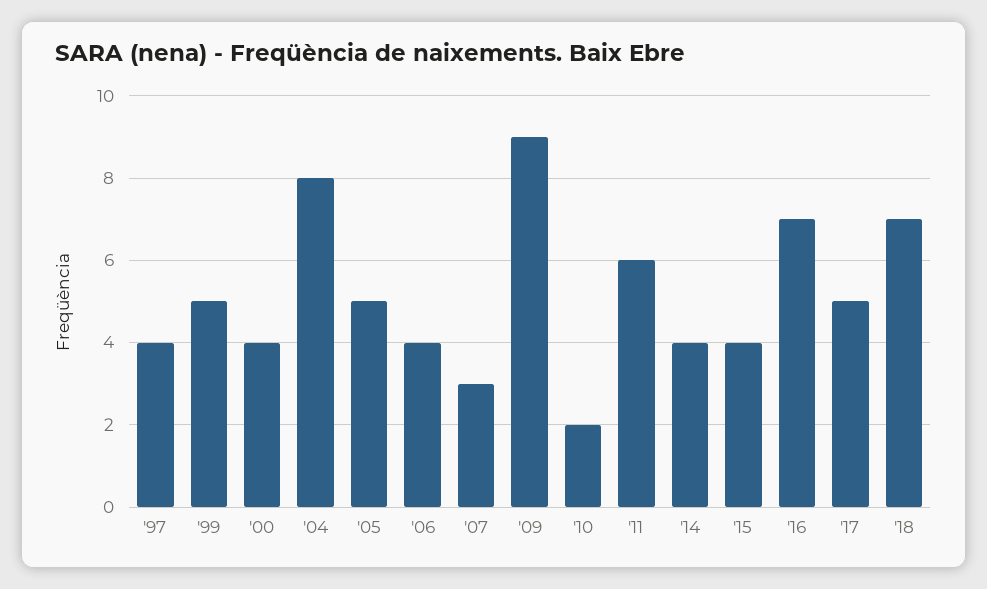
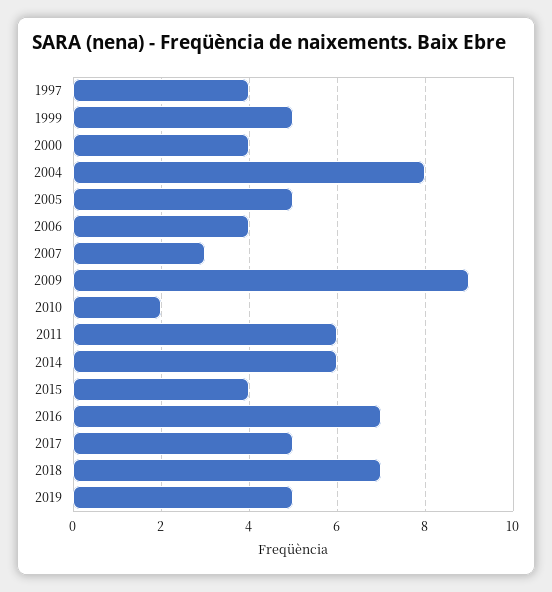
'14: 4 -> 6
2019: none -> 5

